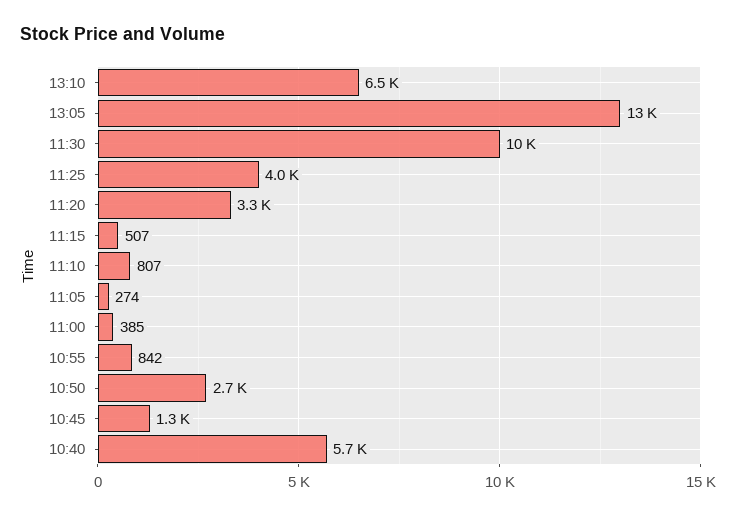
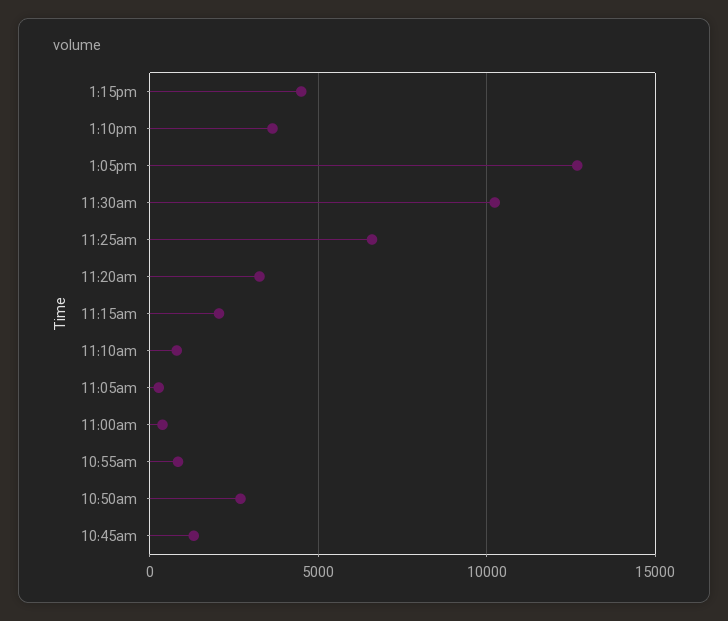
13:10: 6500 -> 3500
11:25: 4000 -> 6500
11:15: 507 -> 2000
10:40: 5700 -> none
1:15pm: none -> 4500

